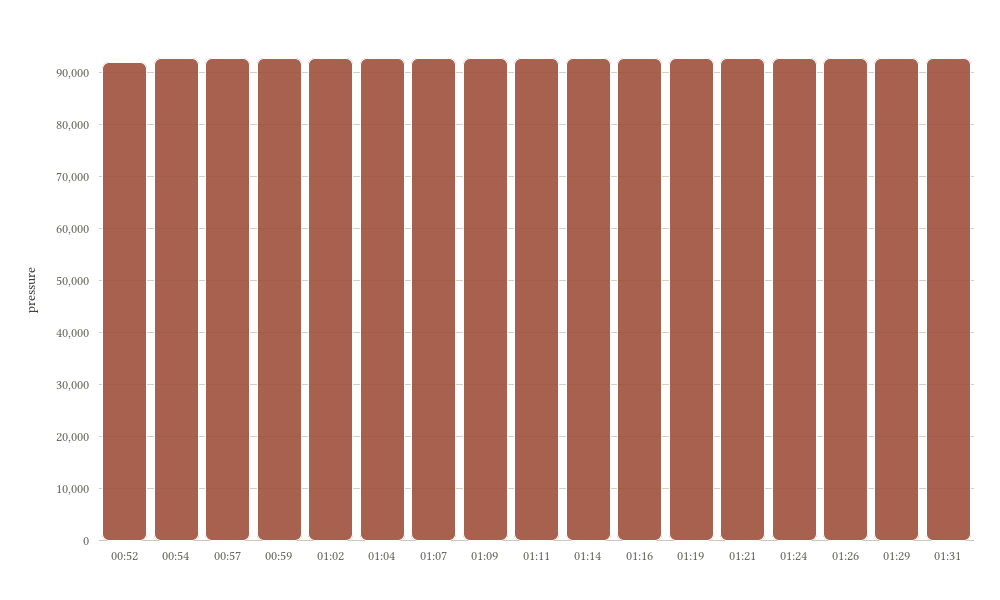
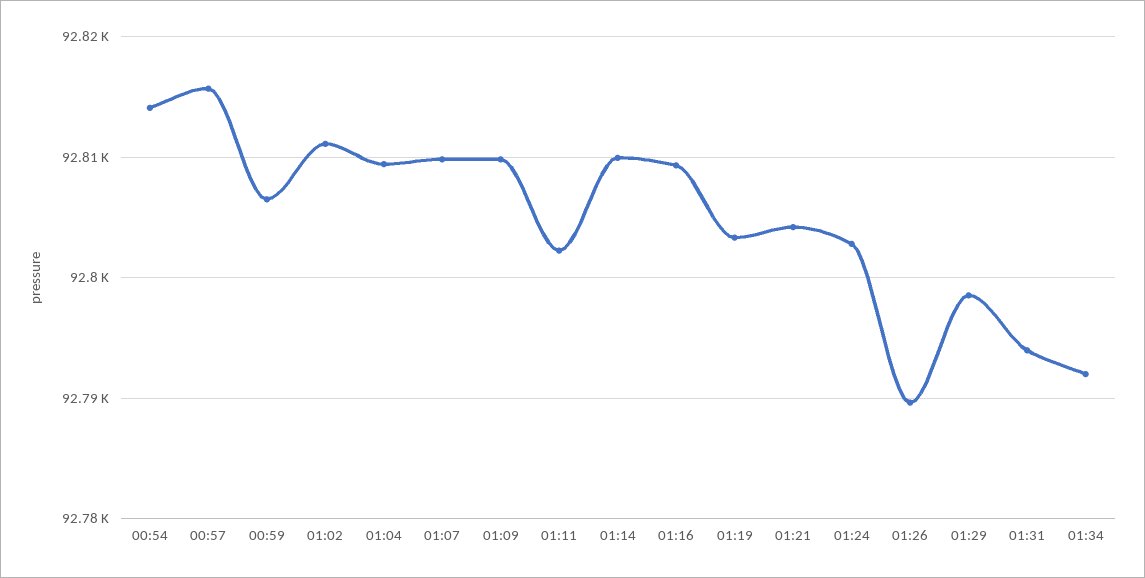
00:52: 92000 -> none
01:34: none -> 92792

